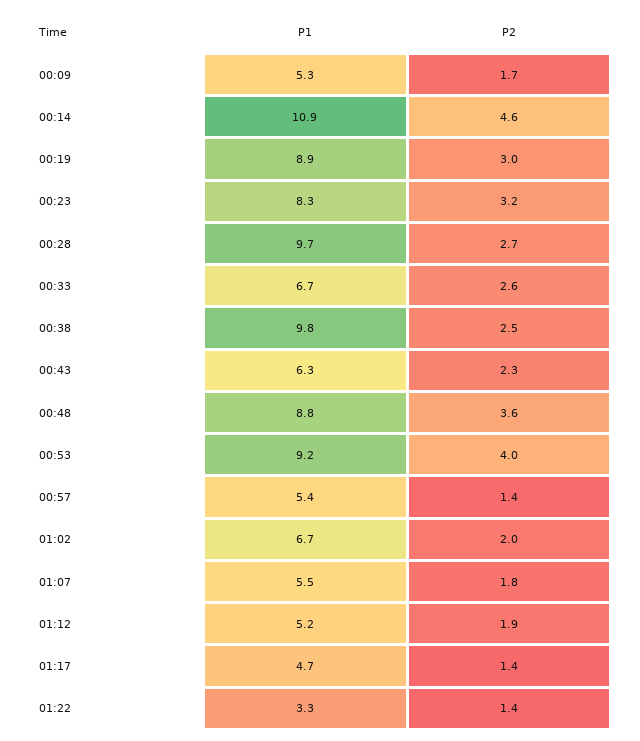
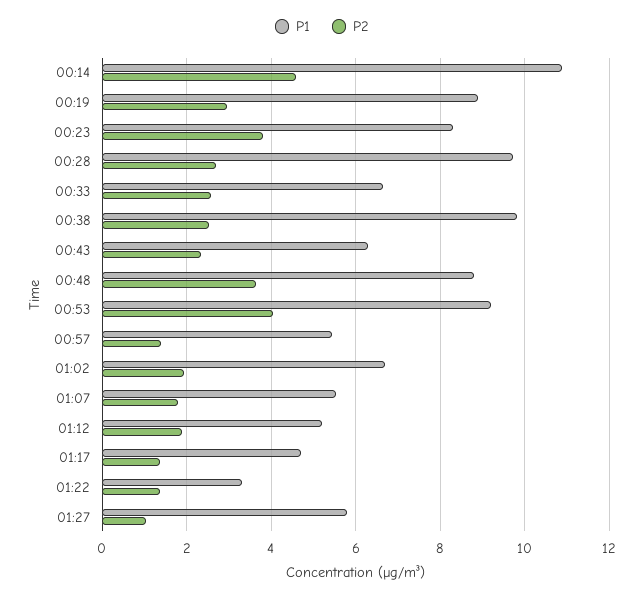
P1, 00:09: 5.3 -> none
P2, 00:09: 1.7 -> none
P2, 00:23: 3.2 -> 3.8
P1, 01:27: none -> 5.8
P2, 01:27: none -> 1

